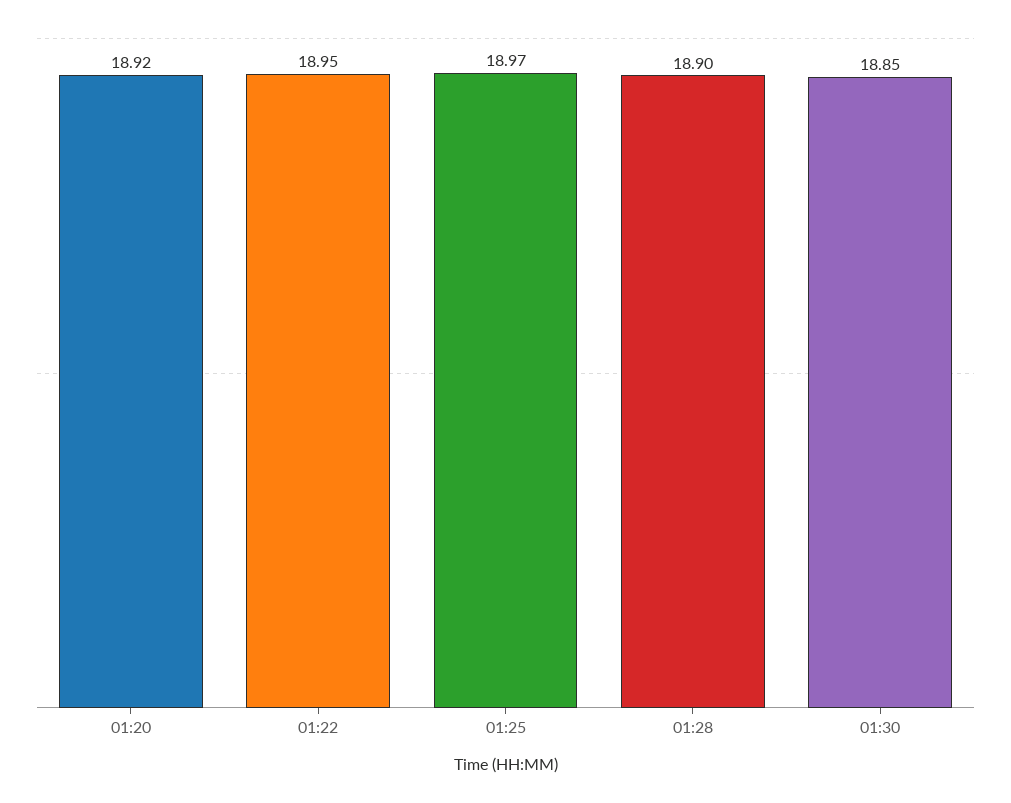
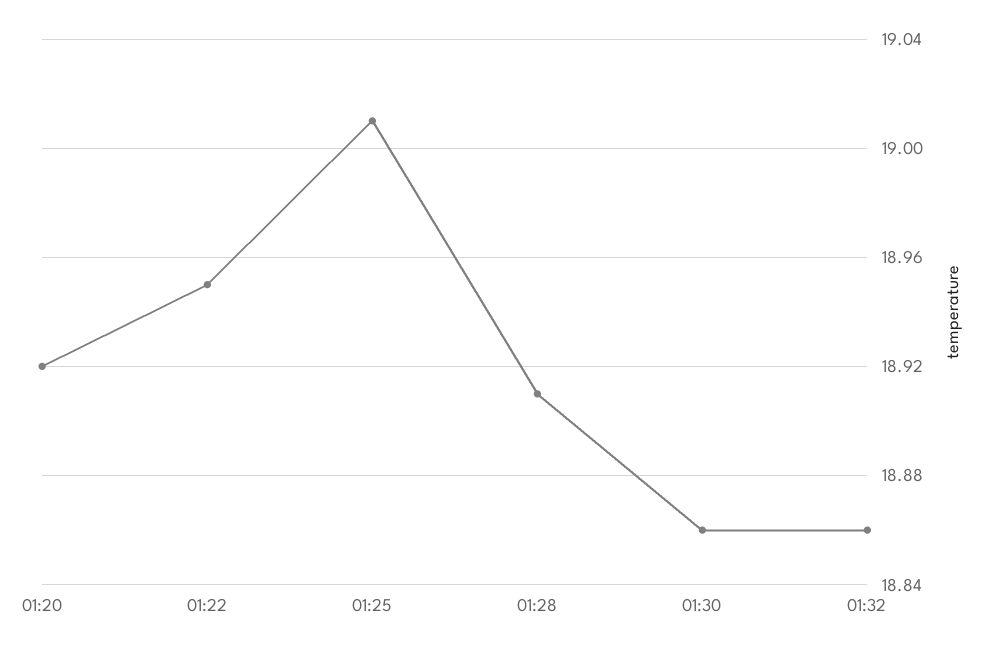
01:25: 18.97 -> 19.01
01:28: 18.9 -> 18.91
01:30: 18.85 -> 18.86
01:32: none -> 18.86

